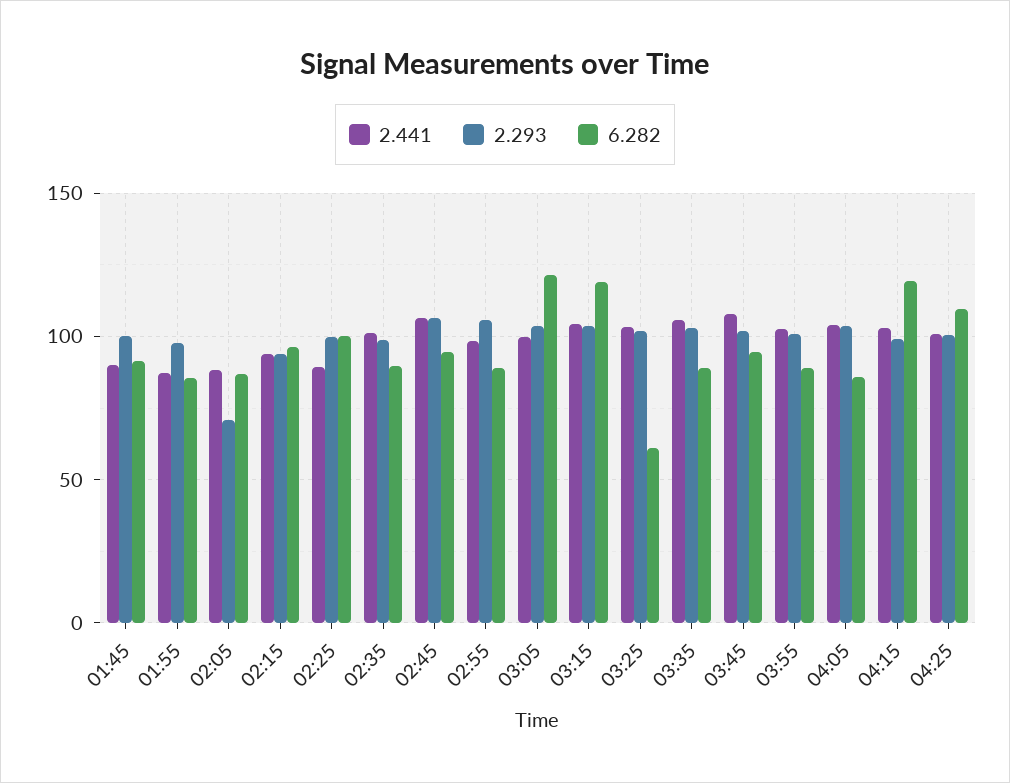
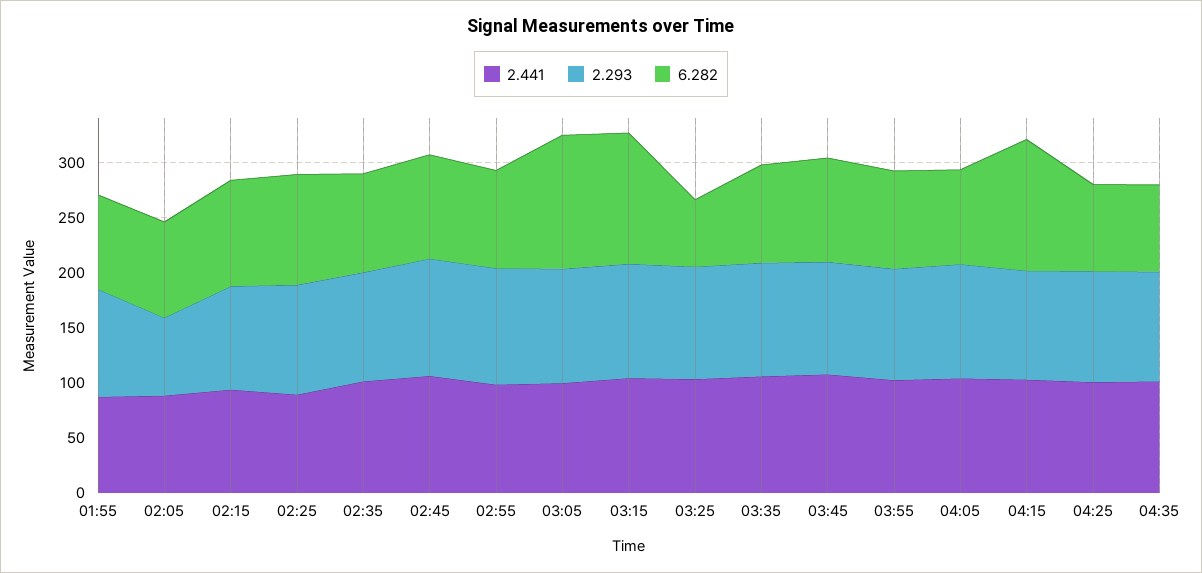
2.441, 01:45: 90 -> none
2.293, 01:45: 100 -> none
6.282, 01:45: 90 -> none
6.282, 04:25: 110 -> 80
2.441, 04:35: none -> 100
2.293, 04:35: none -> 100
6.282, 04:35: none -> 80

